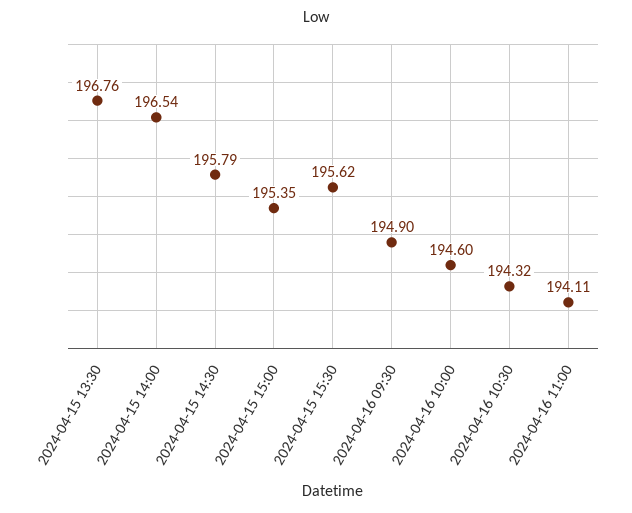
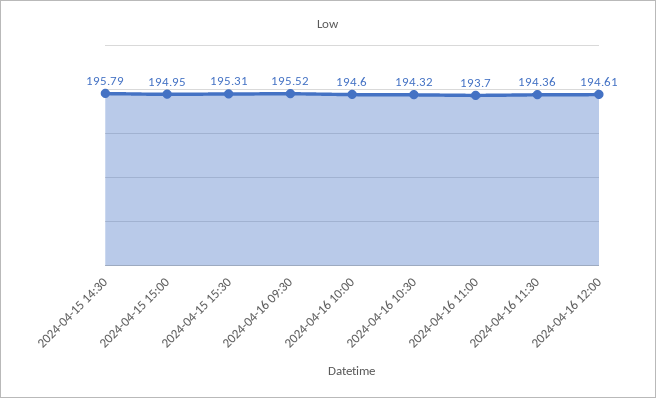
2024-04-15 13:30: 196.76 -> none
2024-04-15 14:00: 196.54 -> none
2024-04-15 15:00: 195.35 -> 194.95
2024-04-15 15:30: 195.62 -> 195.31
2024-04-16 09:30: 194.9 -> 195.52
2024-04-16 11:00: 194.11 -> 193.7
2024-04-16 11:30: none -> 194.36
2024-04-16 12:00: none -> 194.61

